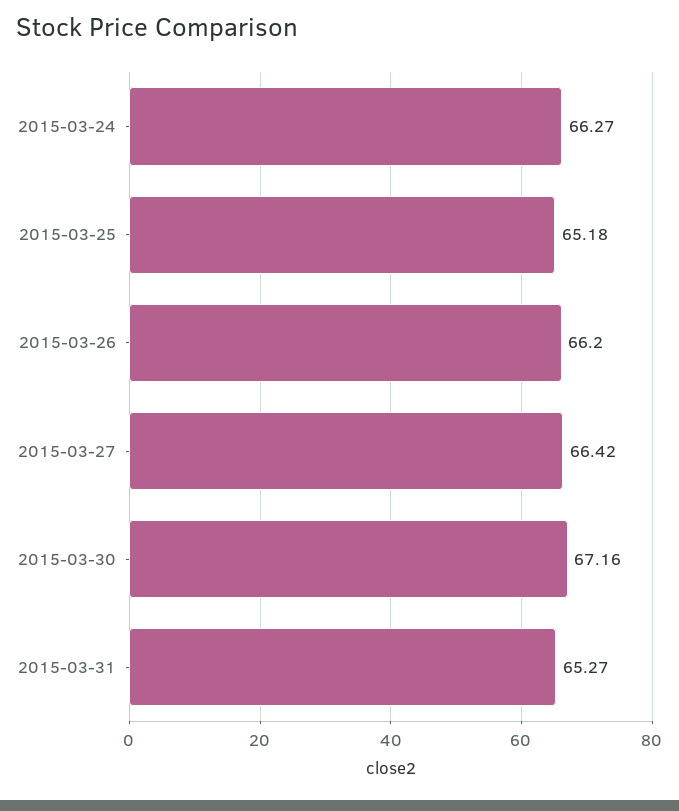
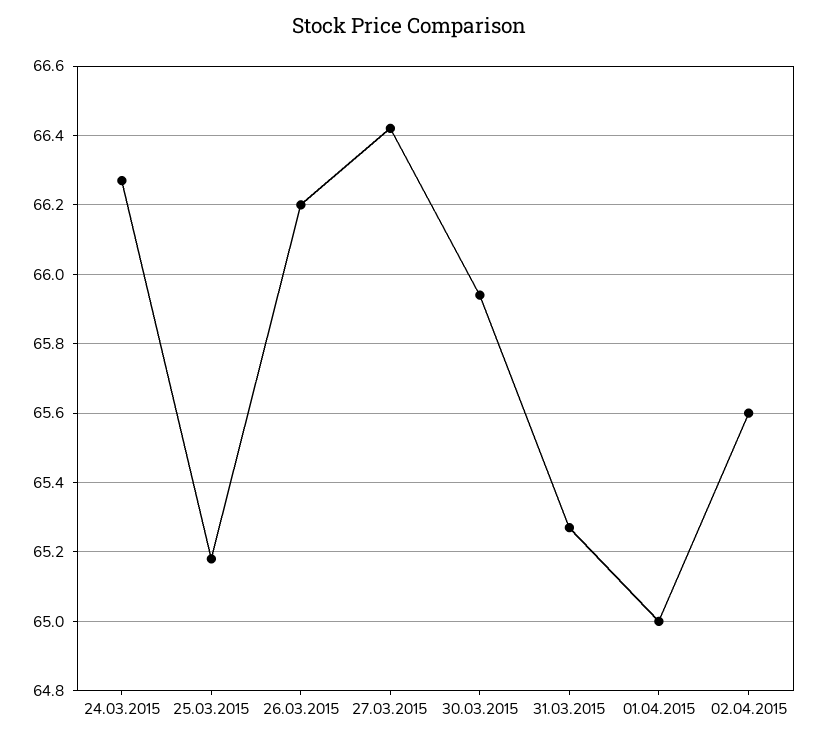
2015-03-30: 67.16 -> 65.95
01.04.2015: none -> 65
02.04.2015: none -> 65.6

